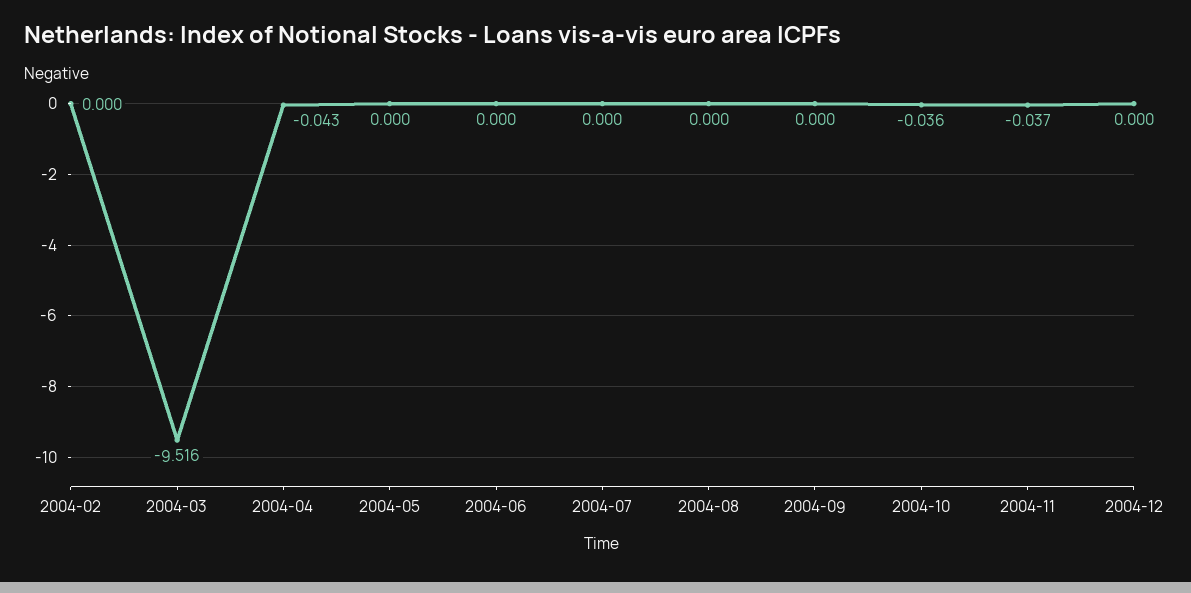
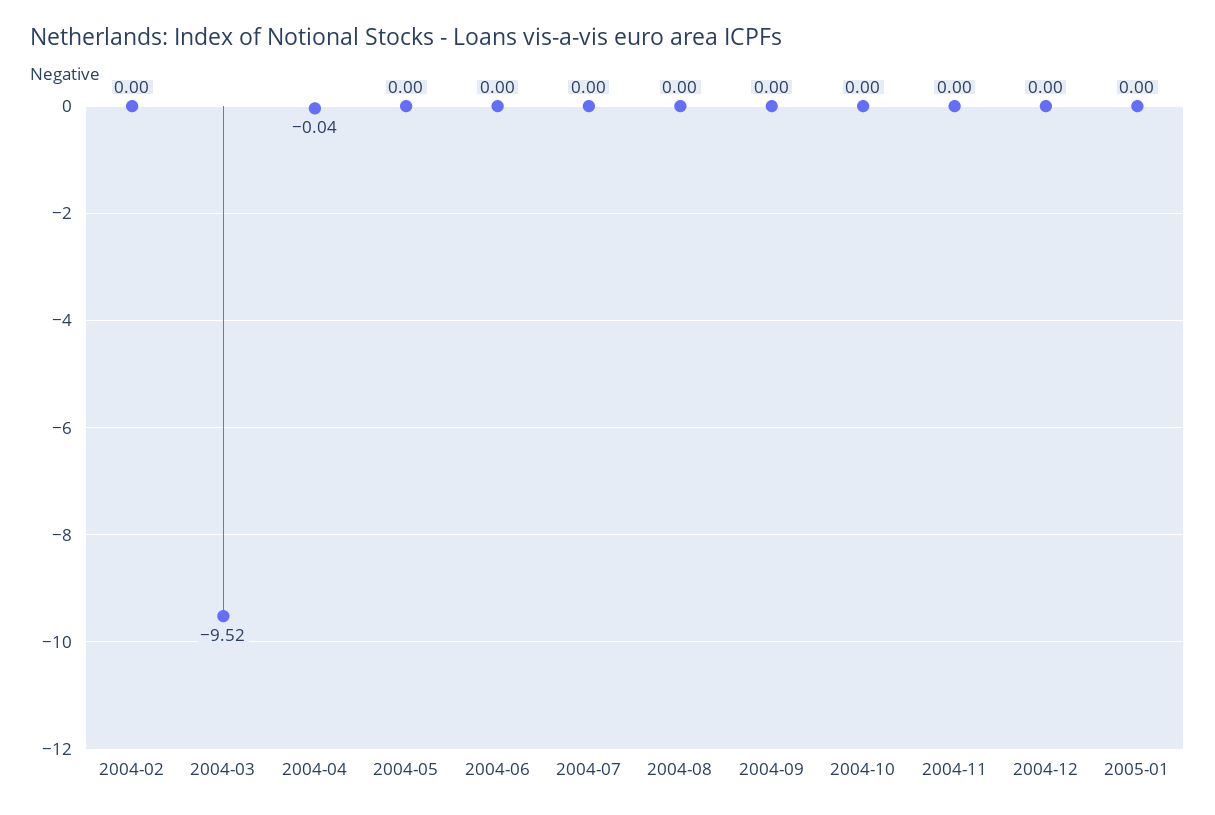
2004-10: -0.036 -> 0
2004-11: -0.037 -> 0
2005-01: none -> 0

